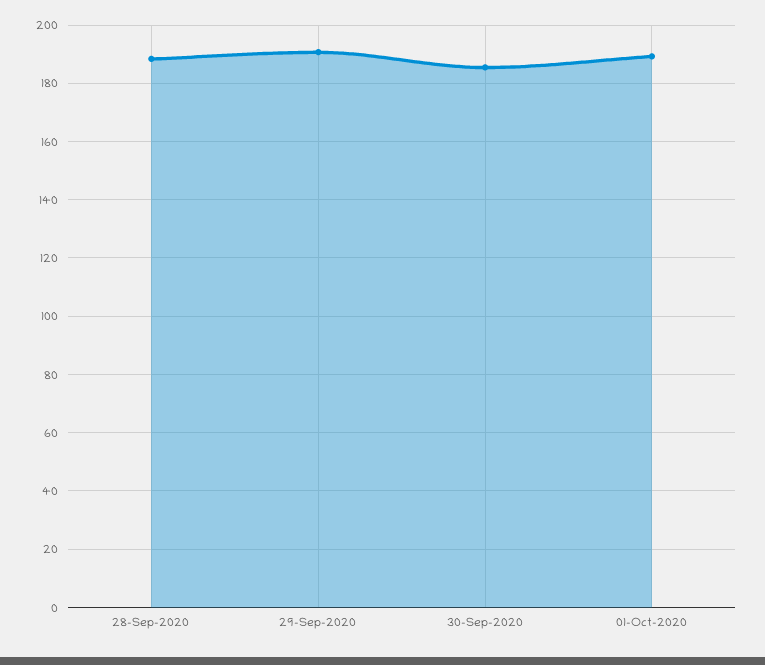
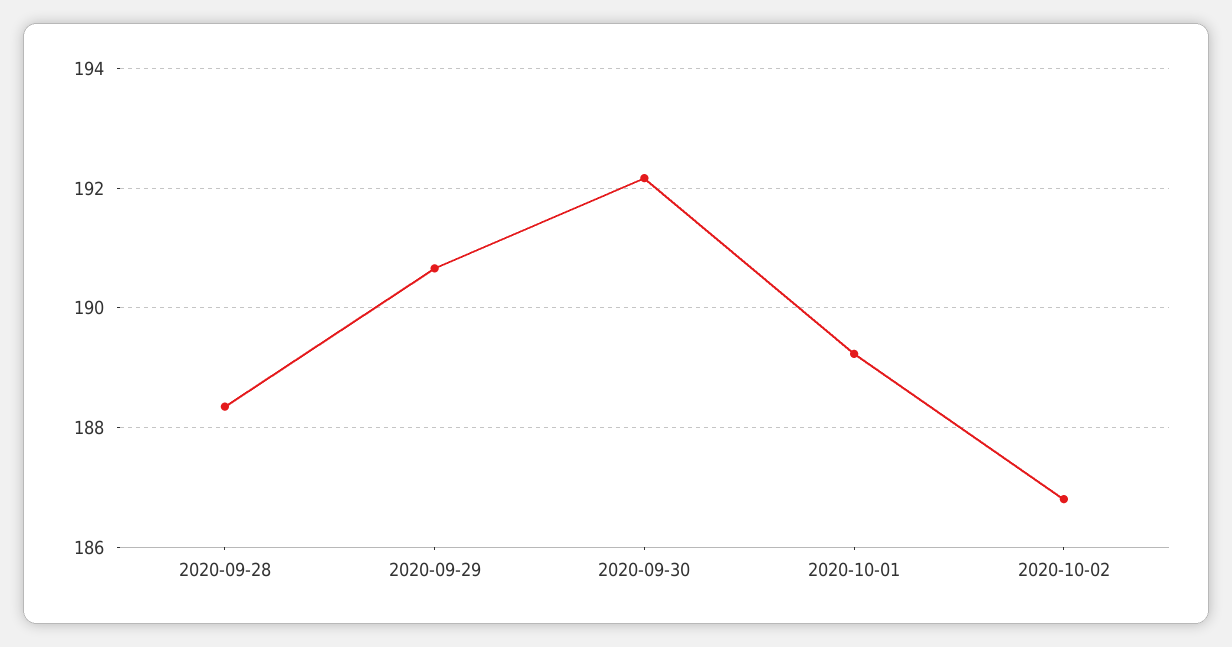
30-Sep-2020: 185 -> 192.2
2020-10-02: none -> 186.8

